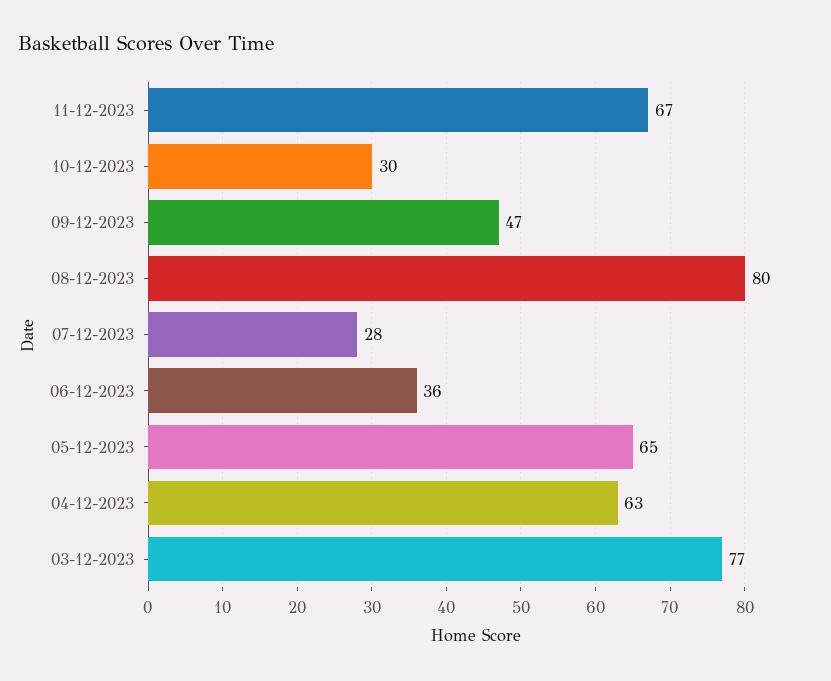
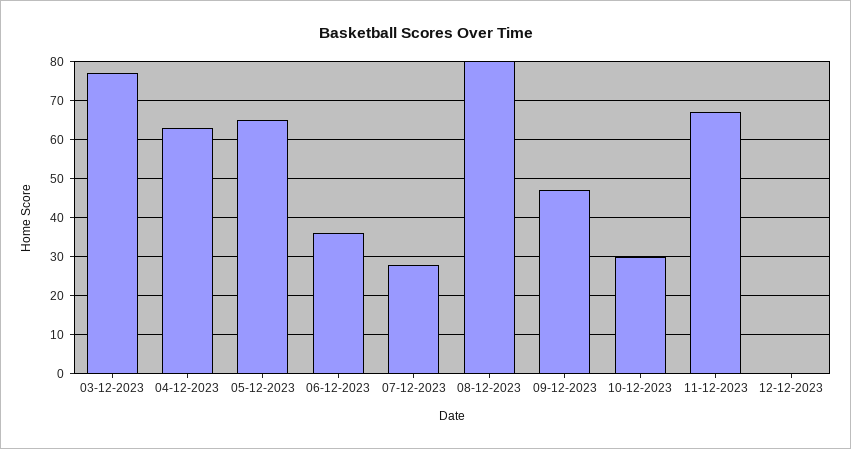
12-12-2023: none -> 0

